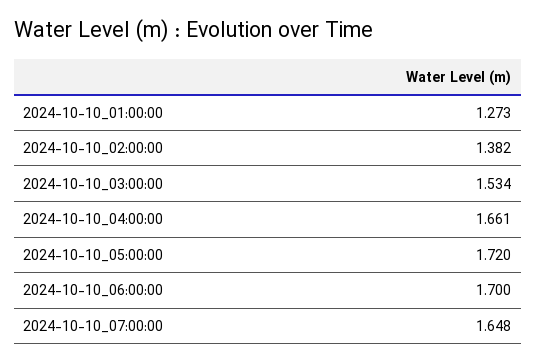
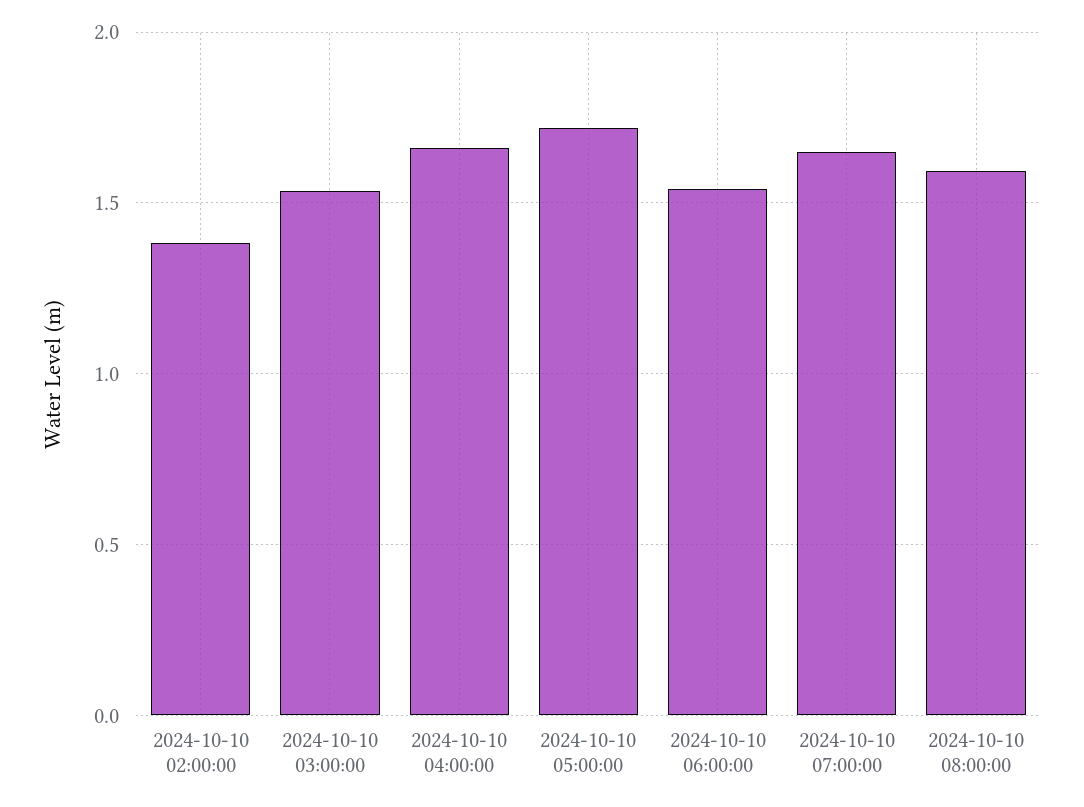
2024-10-10_01:00:00: 1.273 -> none
2024-10-10_06:00:00: 1.7 -> 1.55
2024-10-10 08:00:00: none -> 1.6

